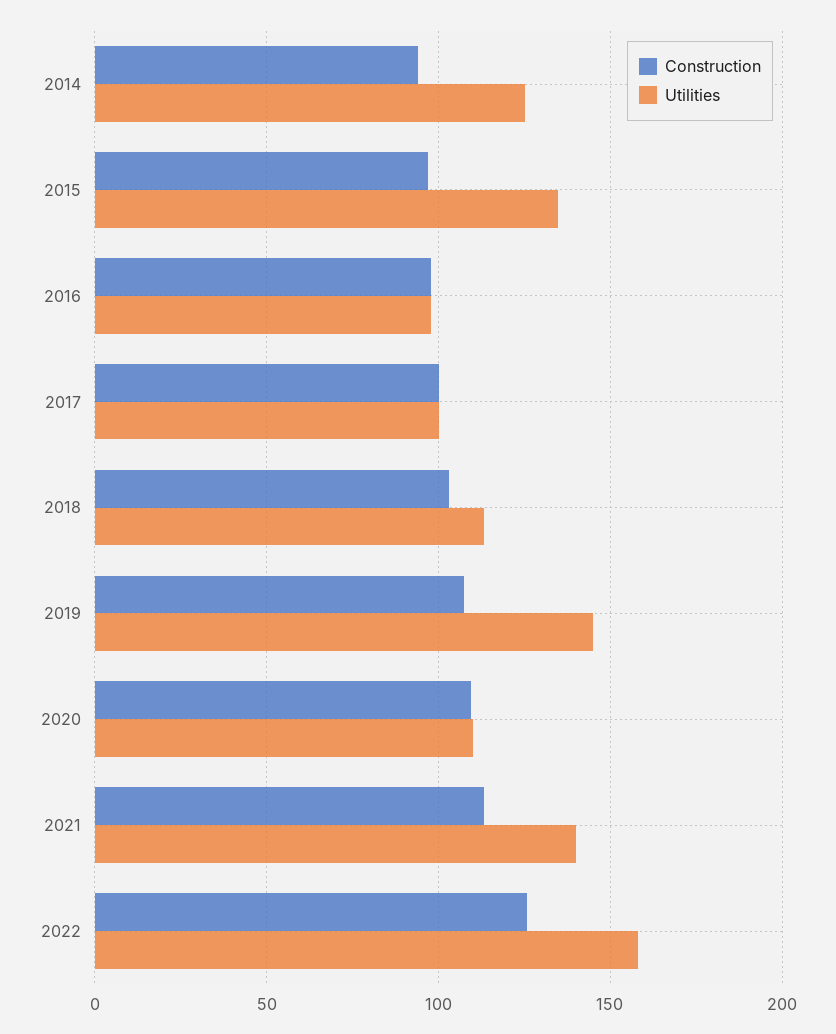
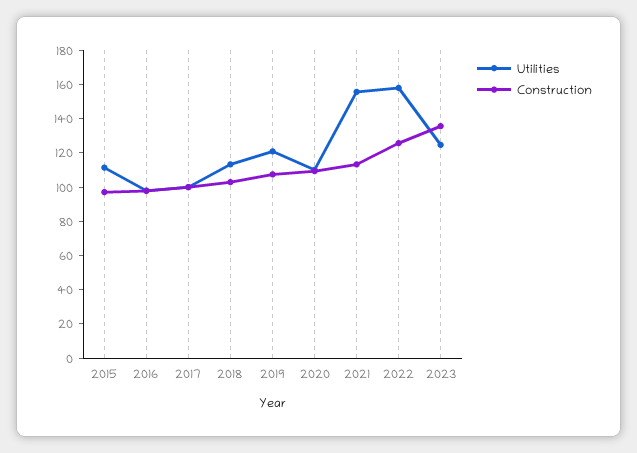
Construction, 2014: 95 -> none
Utilities, 2014: 125 -> none
Utilities, 2015: 135 -> 110
Utilities, 2019: 145 -> 120
Utilities, 2021: 140 -> 155
Utilities, 2023: none -> 125
Construction, 2023: none -> 135

